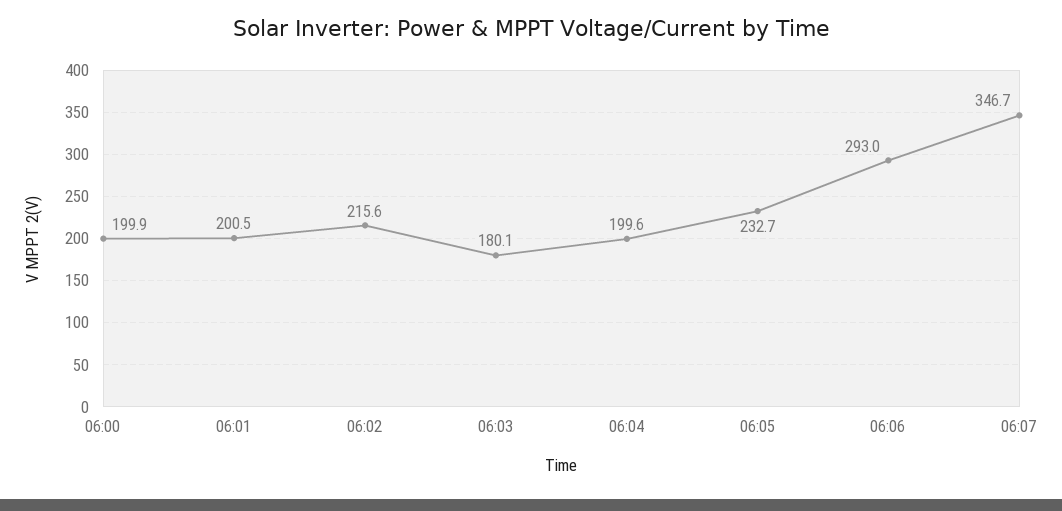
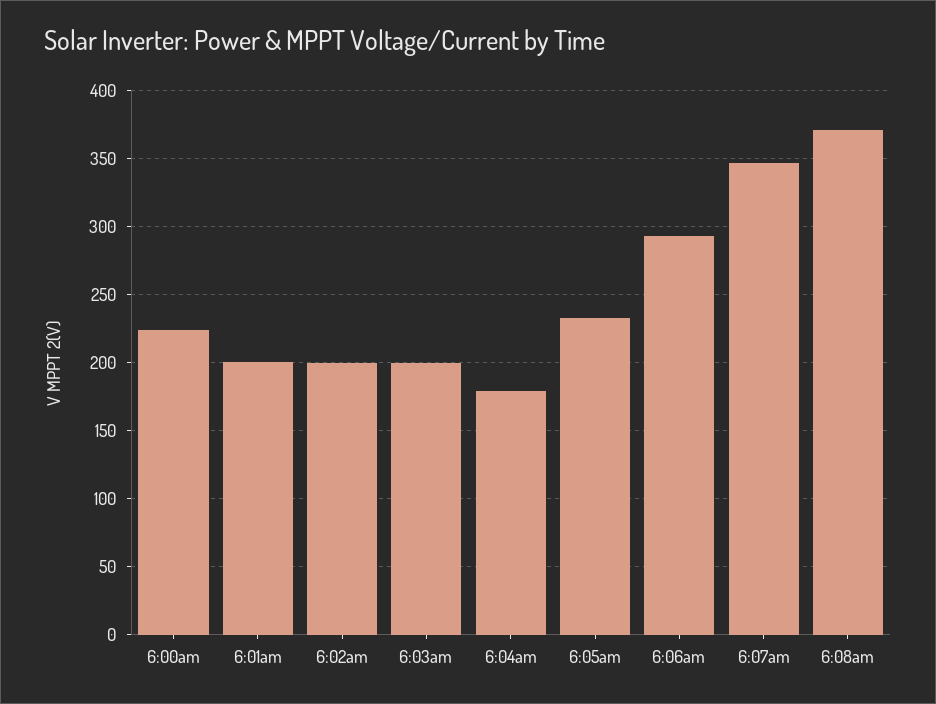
06:00: 199.9 -> 225
06:02: 215.6 -> 200
06:03: 180.1 -> 200
06:04: 199.6 -> 180
6:08am: none -> 370

